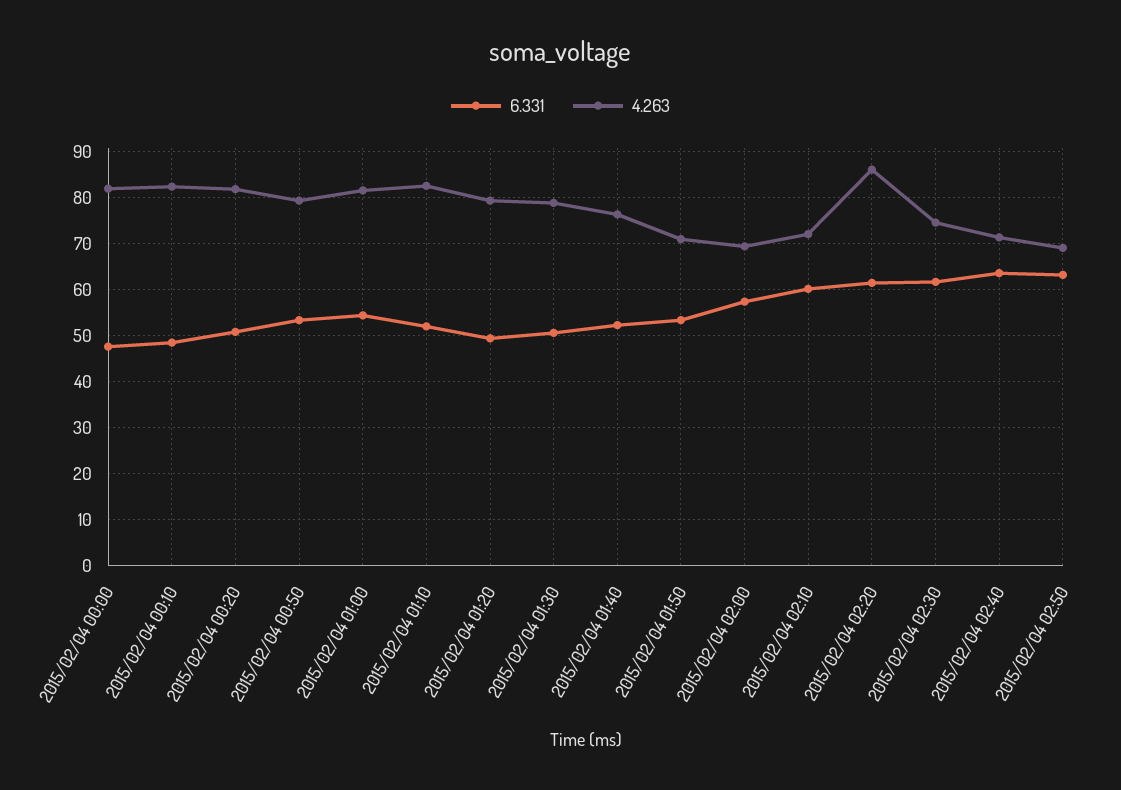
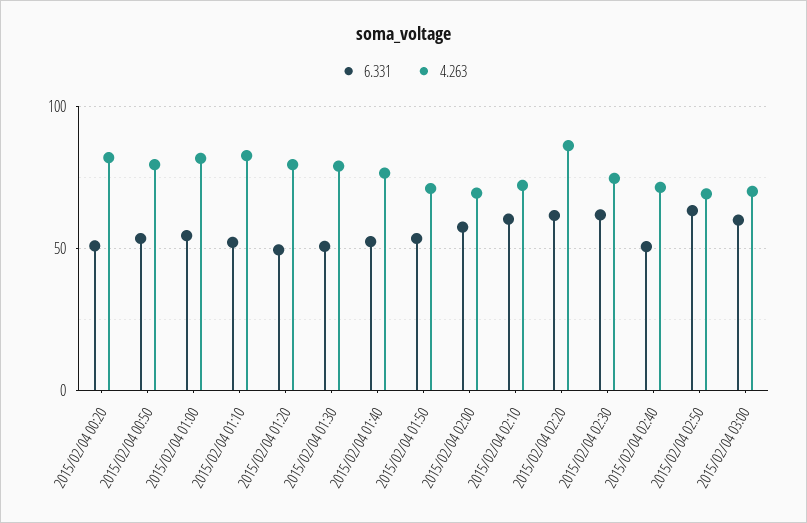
6.331, 2015/02/04 00:00: 48 -> none
4.263, 2015/02/04 00:00: 82 -> none
6.331, 2015/02/04 00:10: 48 -> none
4.263, 2015/02/04 00:10: 82 -> none
6.331, 2015/02/04 02:40: 64 -> 50
6.331, 2015/02/04 03:00: none -> 60
4.263, 2015/02/04 03:00: none -> 70

